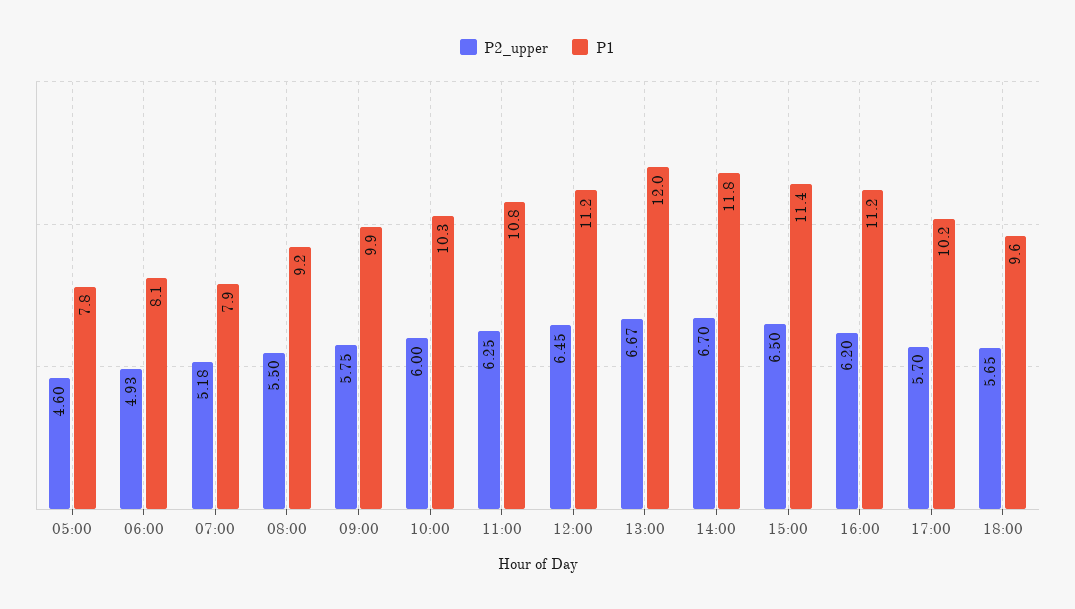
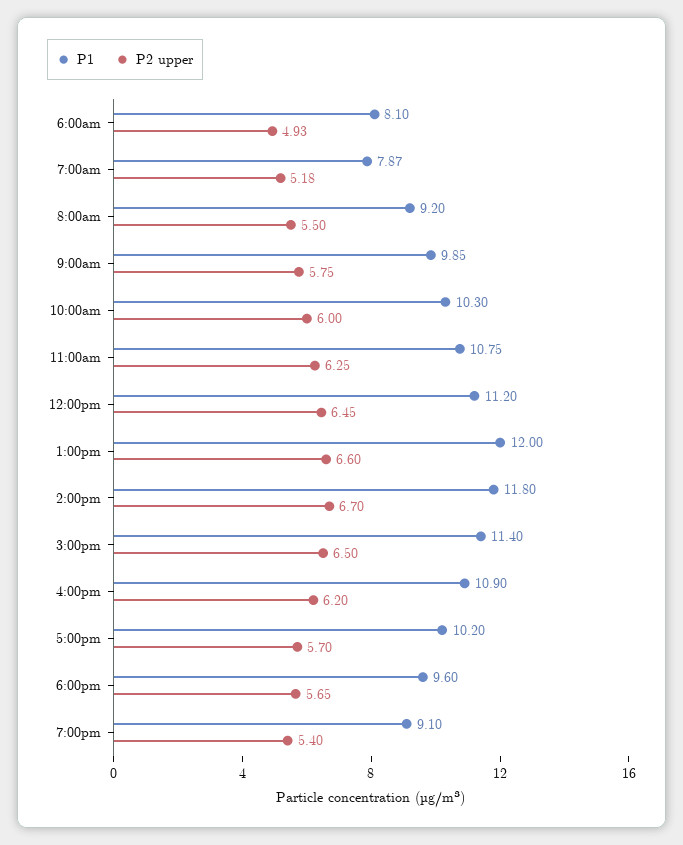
P2_upper, 05:00: 4.6 -> none
P1, 05:00: 7.8 -> none
P2_upper, 13:00: 6.67 -> 6.6
P1, 16:00: 11.2 -> 10.9
P1, 7:00pm: none -> 9.1
P2_upper, 7:00pm: none -> 5.4

